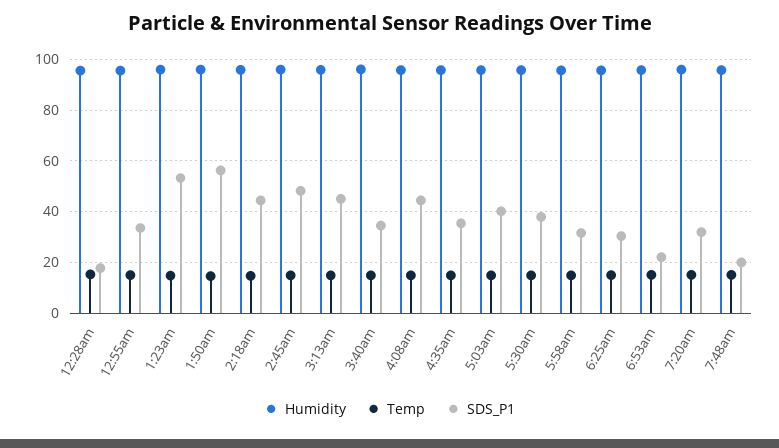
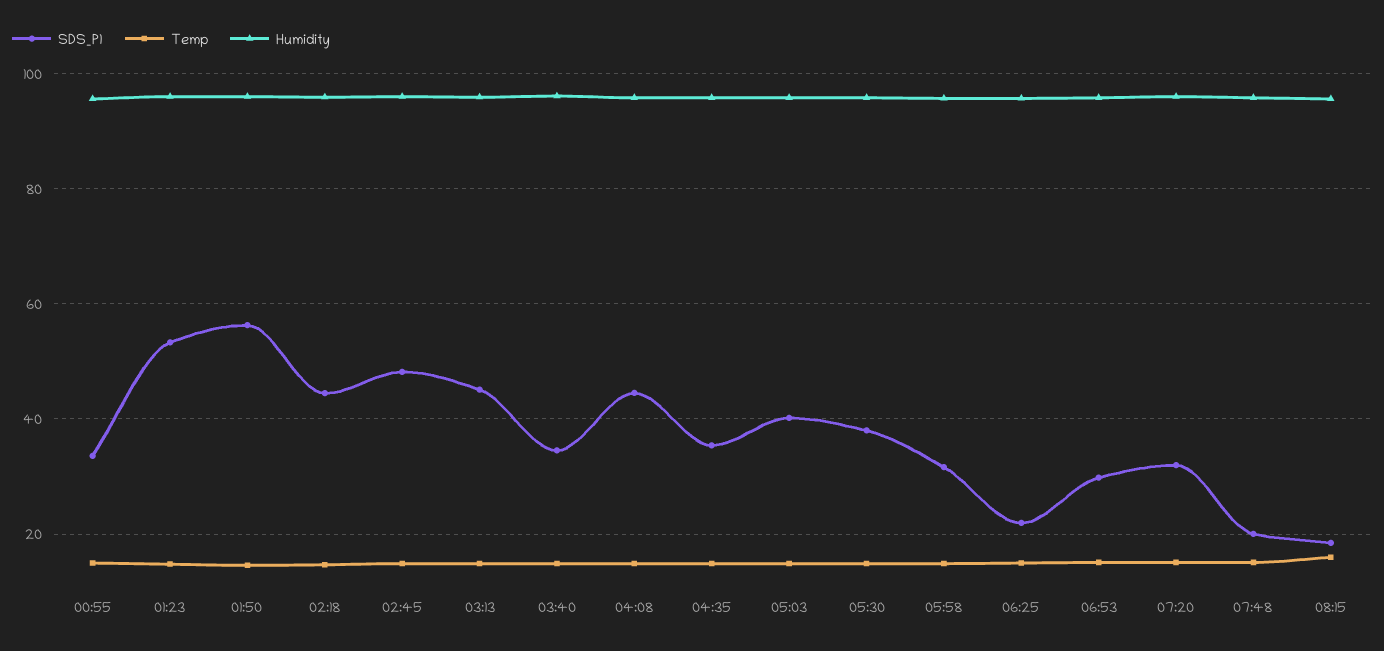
Humidity, 12:28am: 95 -> none
Temp, 12:28am: 15 -> none
SDS_P1, 12:28am: 17.5 -> none
SDS_P1, 6:25am: 30 -> 22
SDS_P1, 6:53am: 22.5 -> 30
SDS_P1, 08:15: none -> 18
Temp, 08:15: none -> 16
Humidity, 08:15: none -> 96

